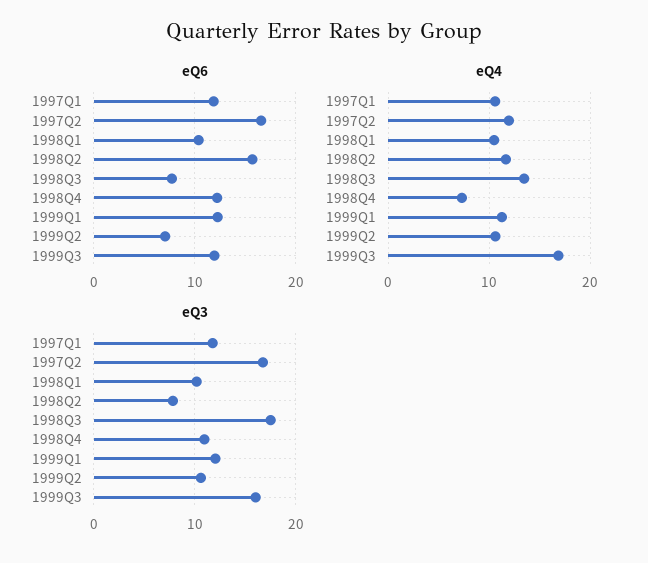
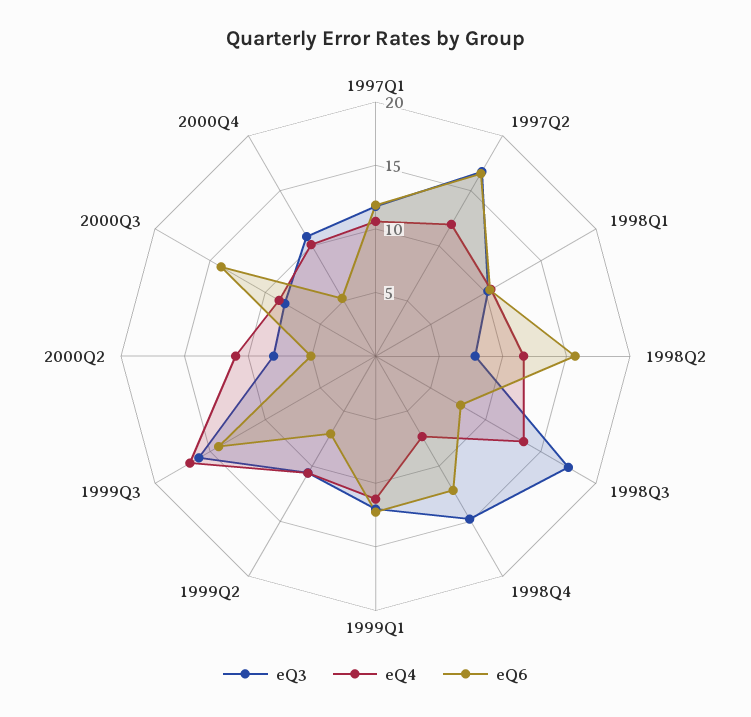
eQ6, 1999Q3: 12 -> 14
eQ3, 1998Q4: 11 -> 15
eQ3, 2000Q2: none -> 8
eQ4, 2000Q2: none -> 11
eQ6, 2000Q2: none -> 5
eQ3, 2000Q3: none -> 8
eQ4, 2000Q3: none -> 9
eQ6, 2000Q3: none -> 14
eQ3, 2000Q4: none -> 11
eQ4, 2000Q4: none -> 10
eQ6, 2000Q4: none -> 5

